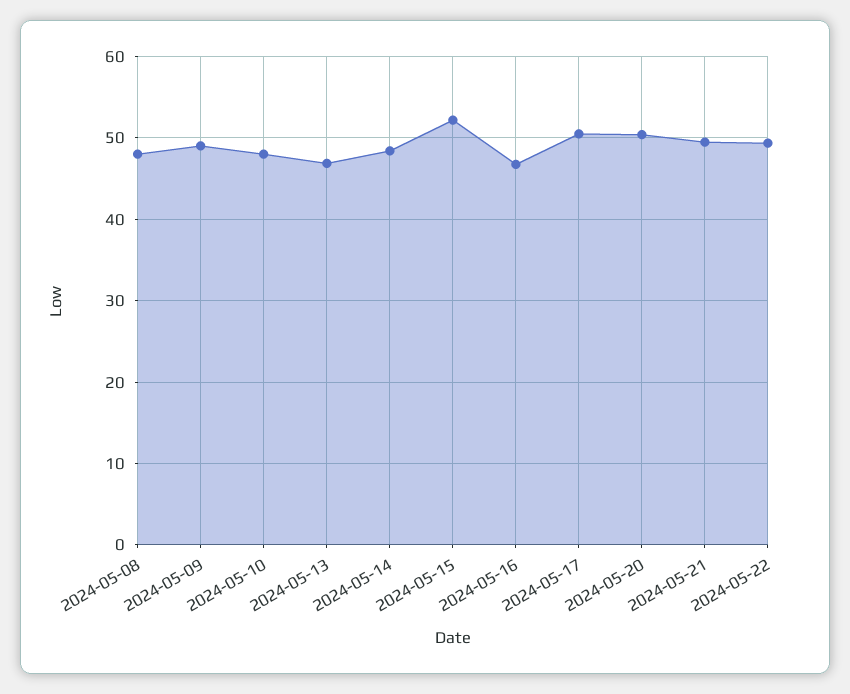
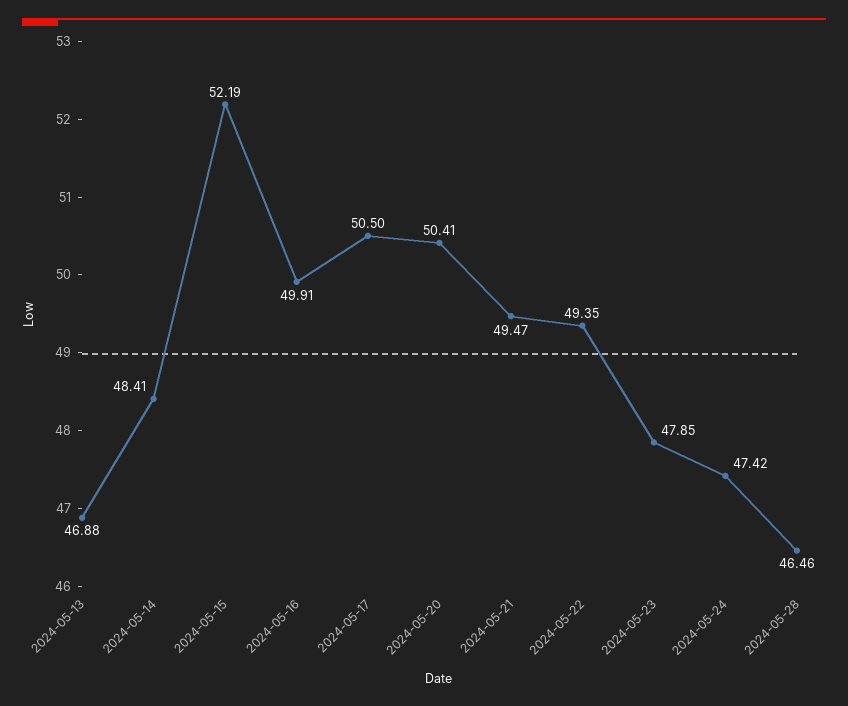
2024-05-08: 48 -> none
2024-05-09: 49 -> none
2024-05-10: 48 -> none
2024-05-16: 47 -> 49.91
2024-05-23: none -> 47.85
2024-05-24: none -> 47.42
2024-05-28: none -> 46.46

